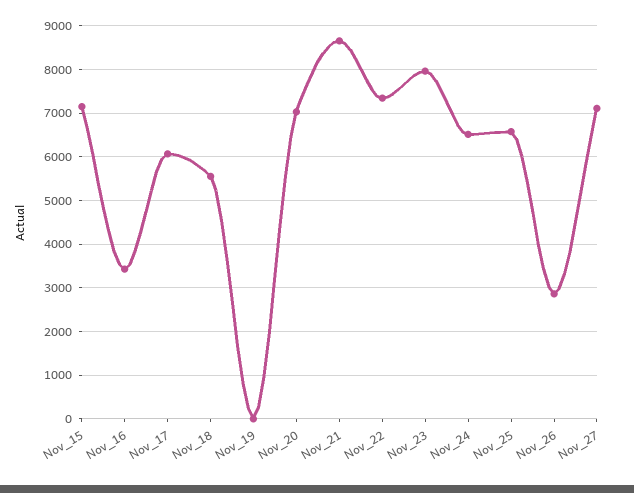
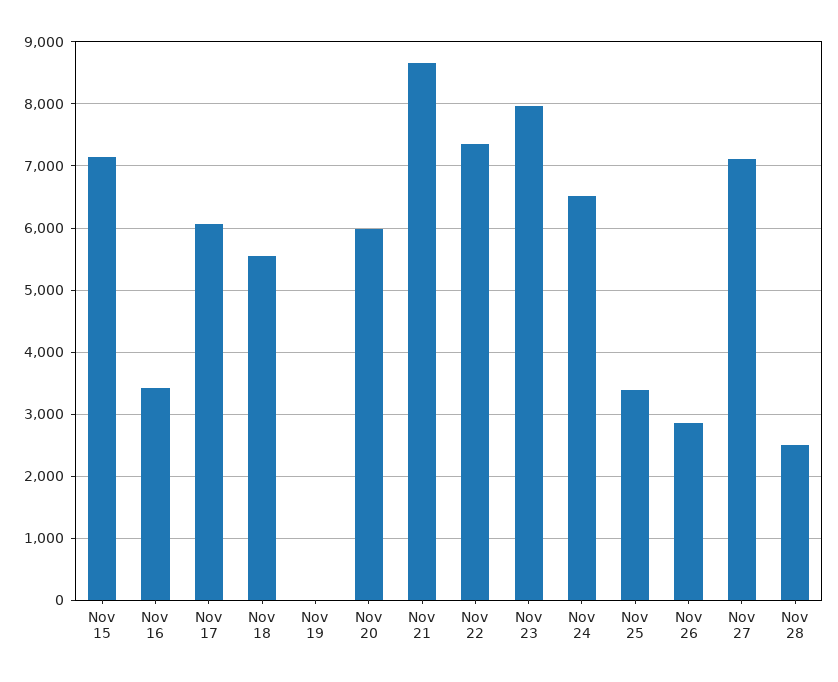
Nov_20: 7000 -> 6000
Nov_25: 6600 -> 3400
Nov 28: none -> 2500

